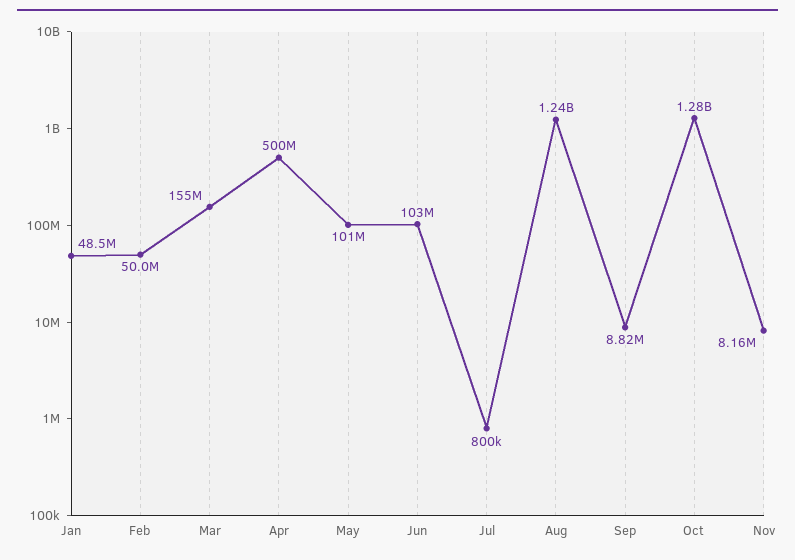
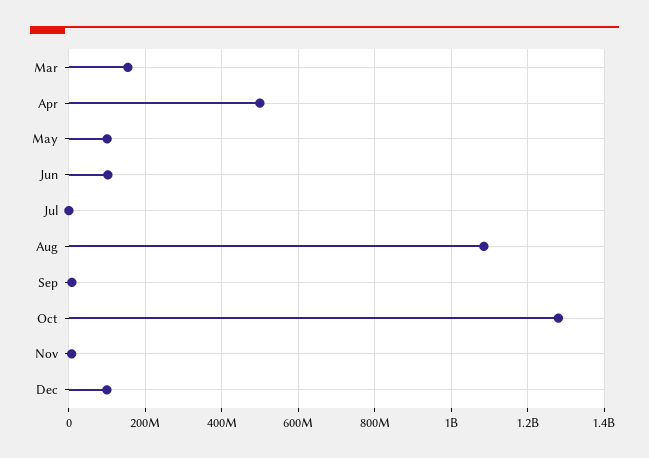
Jan: 48500000 -> none
Feb: 50000000 -> none
Aug: 1240000000 -> 1080000000
Dec: none -> 100000000

